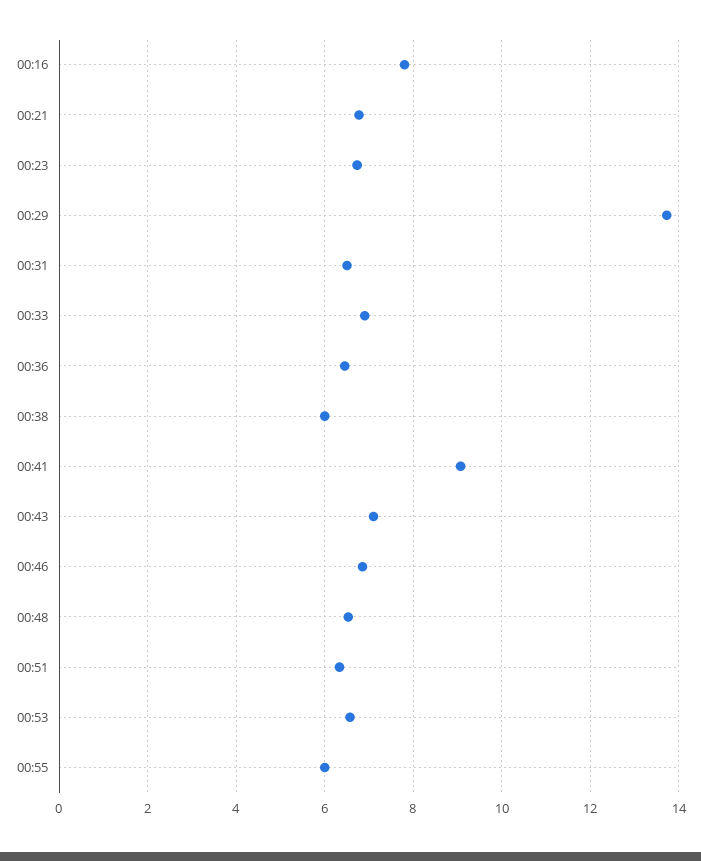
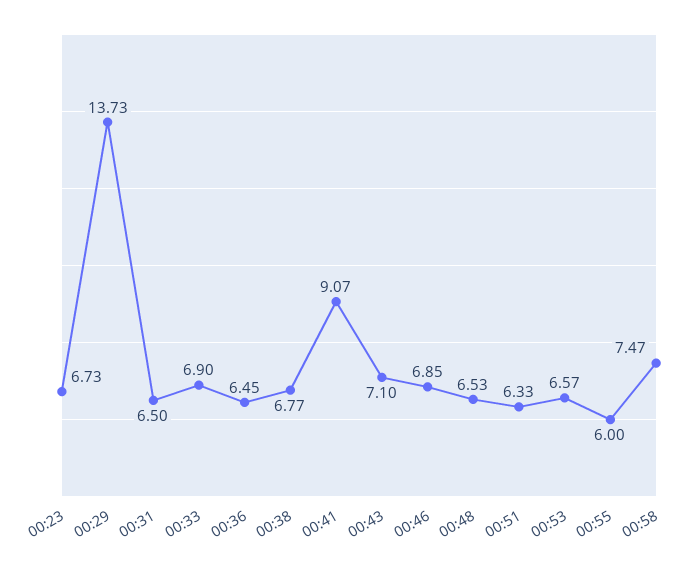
00:16: 7.8 -> none
00:21: 6.8 -> none
00:38: 6 -> 6.77
00:58: none -> 7.47

